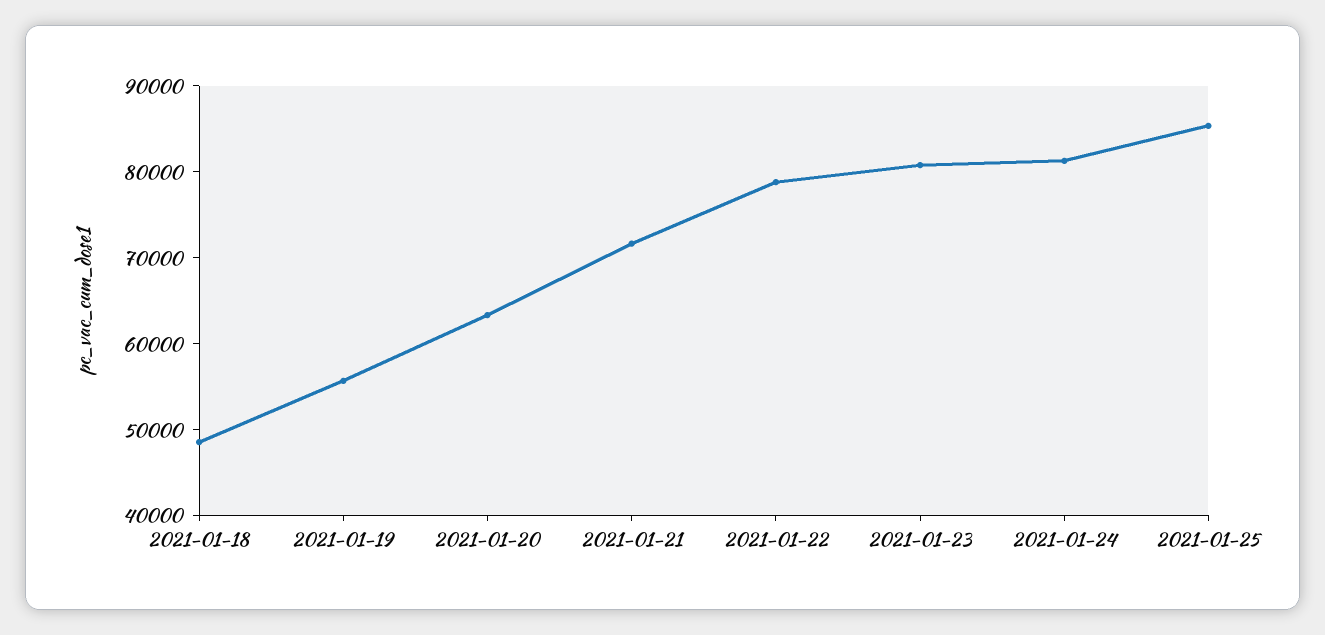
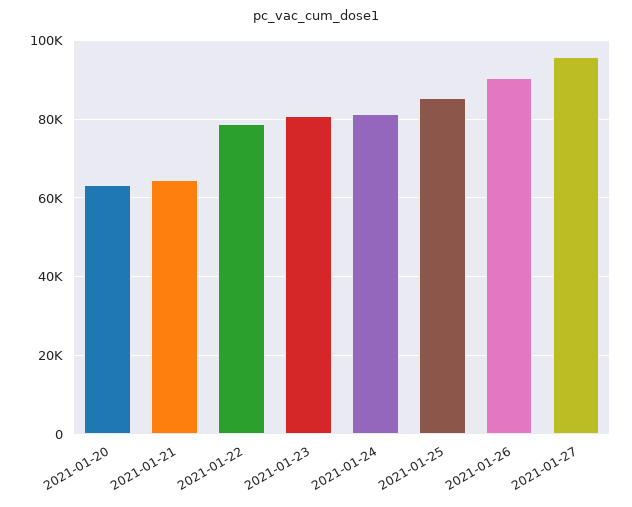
2021-01-18: 48000 -> none
2021-01-19: 56000 -> none
2021-01-21: 72000 -> 64000
2021-01-26: none -> 90000
2021-01-27: none -> 96000

